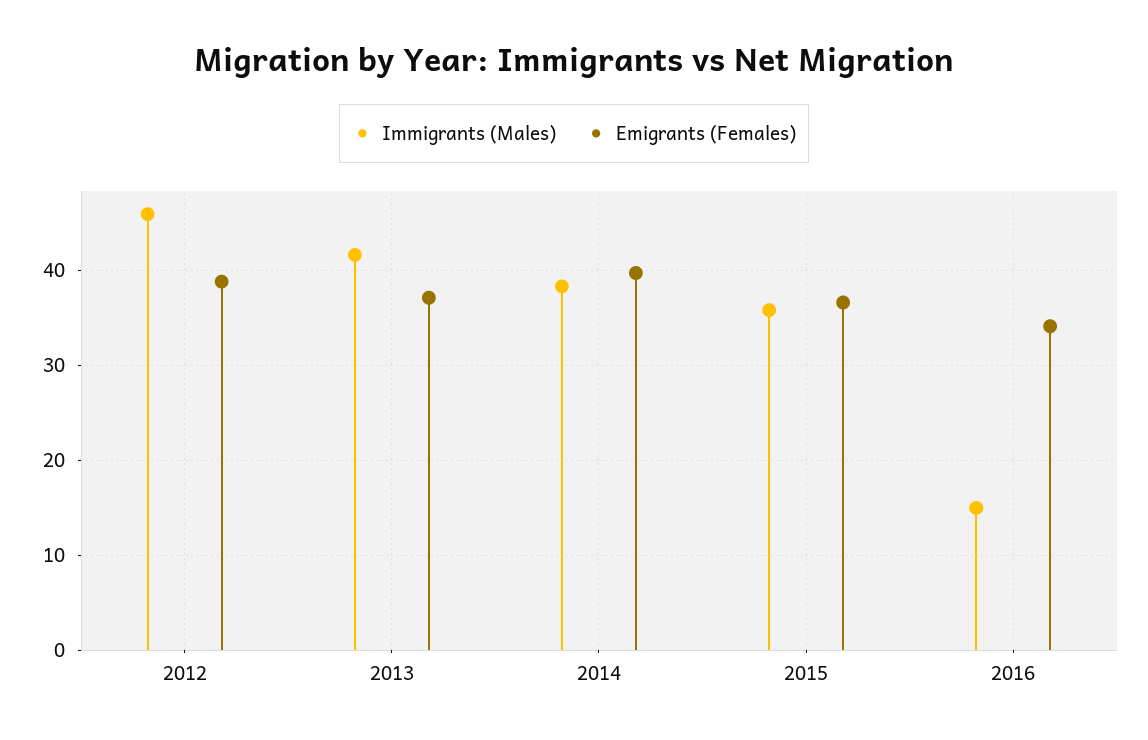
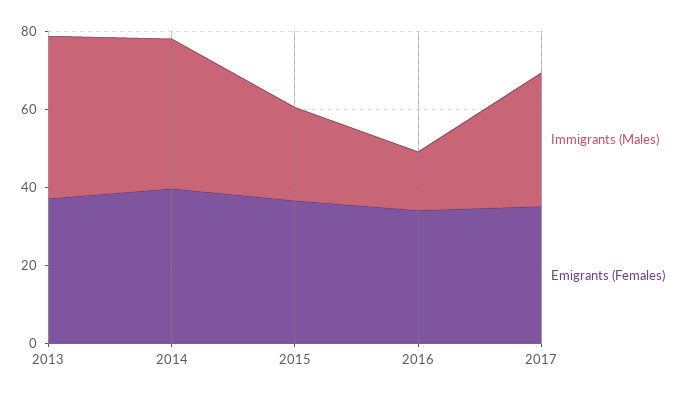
Immigrants (Males), 2012: 46 -> none
Emigrants (Females), 2012: 39 -> none
Immigrants (Males), 2015: 36 -> 25
Immigrants (Males), 2017: none -> 35
Emigrants (Females), 2017: none -> 35

